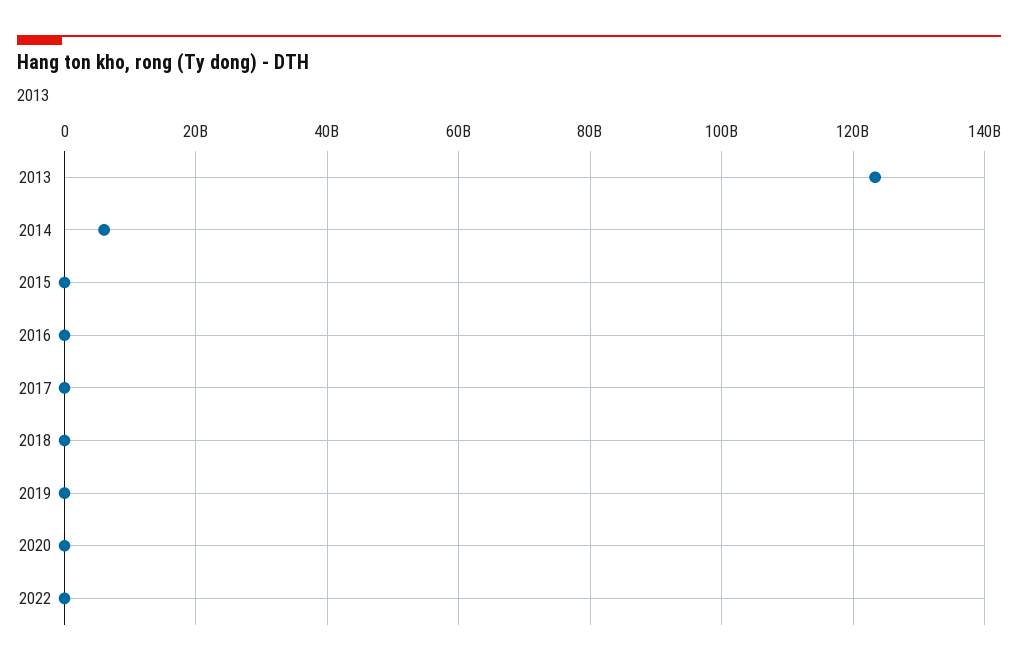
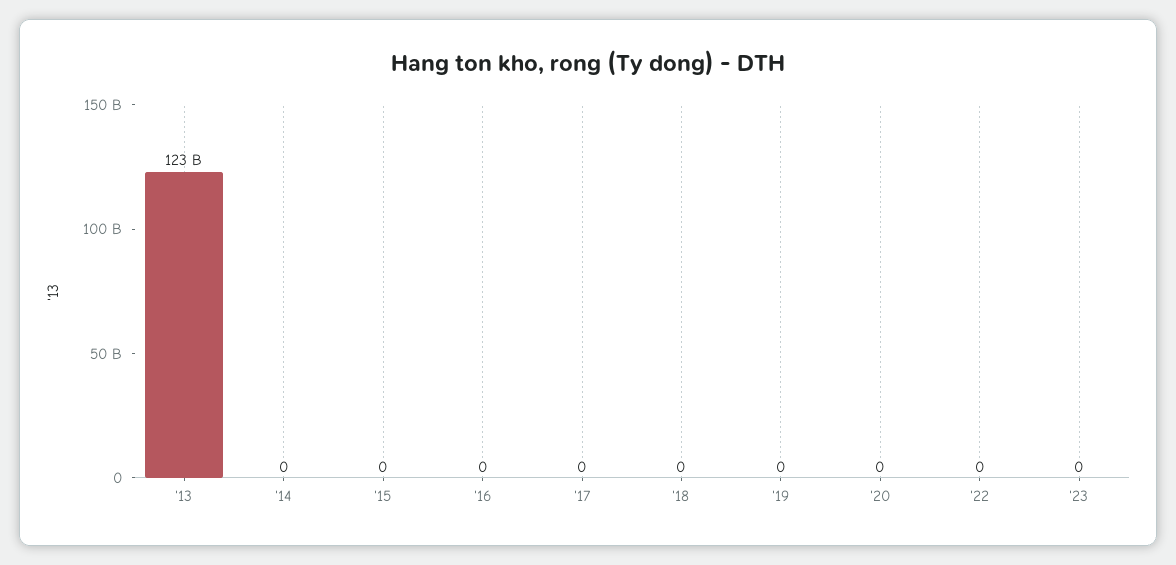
2014: 6000000000 -> 0
'23: none -> 0

